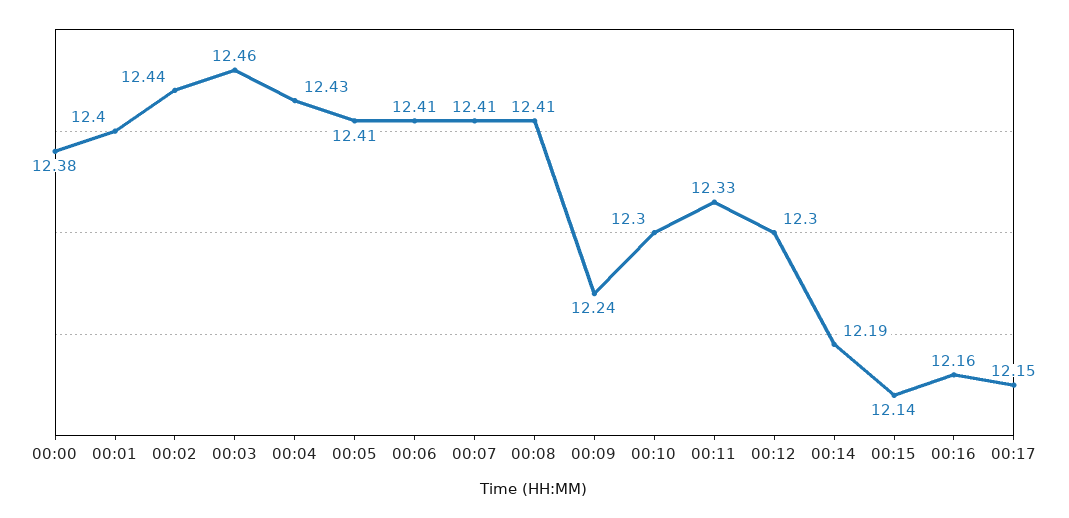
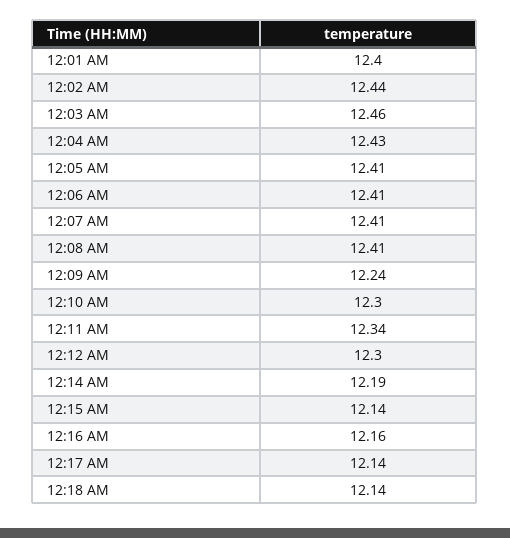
00:00: 12.38 -> none
00:11: 12.33 -> 12.34
00:17: 12.15 -> 12.14
12:18 AM: none -> 12.14

